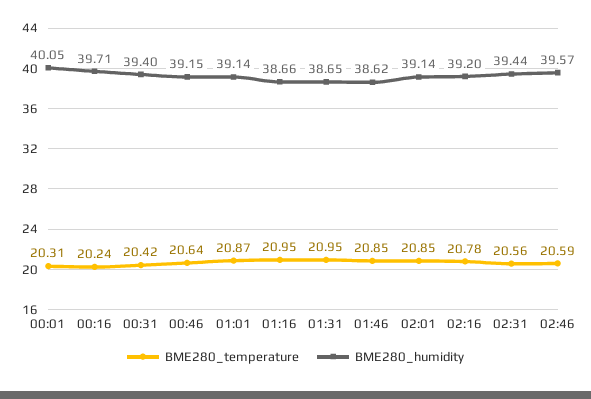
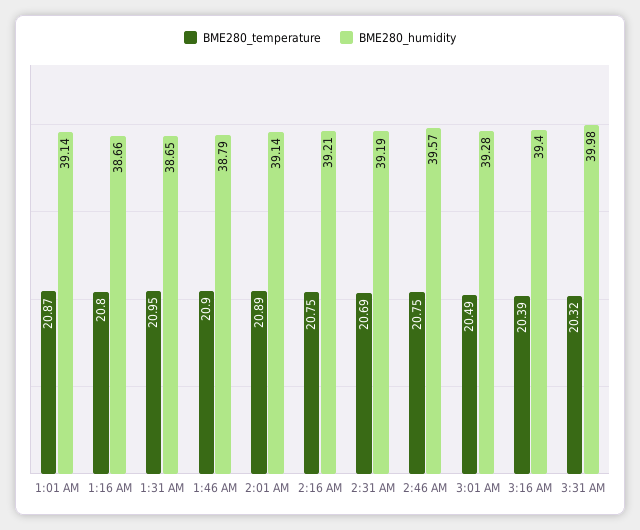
BME280_temperature, 00:01: 20.31 -> none
BME280_humidity, 00:01: 40.05 -> none
BME280_temperature, 00:16: 20.24 -> none
BME280_humidity, 00:16: 39.71 -> none
BME280_temperature, 00:31: 20.42 -> none
BME280_humidity, 00:31: 39.4 -> none
BME280_temperature, 00:46: 20.64 -> none
BME280_humidity, 00:46: 39.15 -> none
BME280_temperature, 01:16: 20.95 -> 20.8
BME280_temperature, 01:46: 20.85 -> 20.9
BME280_humidity, 01:46: 38.62 -> 38.79
BME280_temperature, 02:01: 20.85 -> 20.89
BME280_temperature, 02:16: 20.78 -> 20.75
BME280_humidity, 02:16: 39.2 -> 39.21
BME280_temperature, 02:31: 20.56 -> 20.69
BME280_humidity, 02:31: 39.44 -> 39.19
BME280_temperature, 02:46: 20.59 -> 20.75
BME280_temperature, 3:01 AM: none -> 20.49
BME280_humidity, 3:01 AM: none -> 39.28
BME280_temperature, 3:16 AM: none -> 20.39
BME280_humidity, 3:16 AM: none -> 39.4
BME280_temperature, 3:31 AM: none -> 20.32
BME280_humidity, 3:31 AM: none -> 39.98

